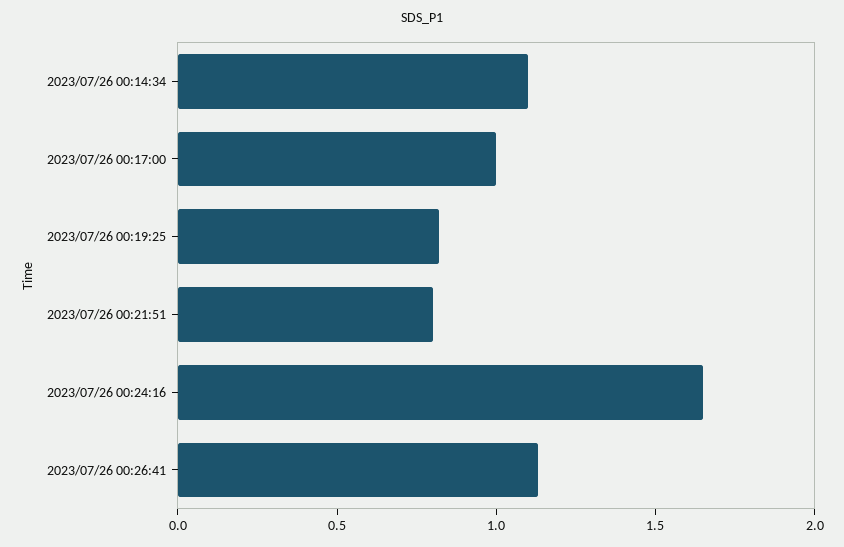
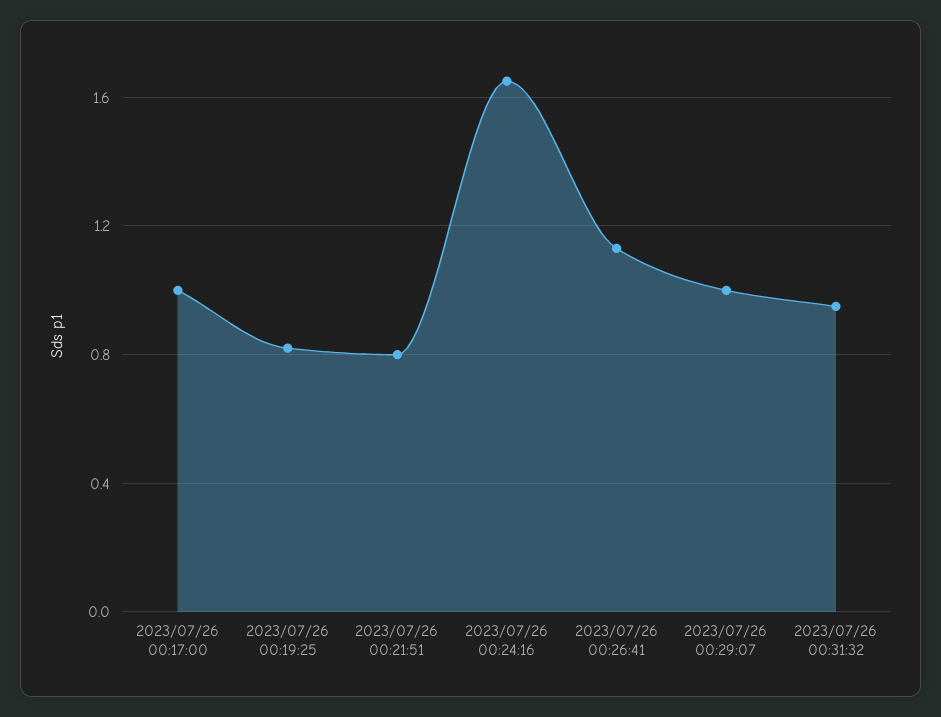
2023/07/26 00:14:34: 1.1 -> none
2023/07/26 00:29:07: none -> 1
2023/07/26 00:31:32: none -> 0.95

